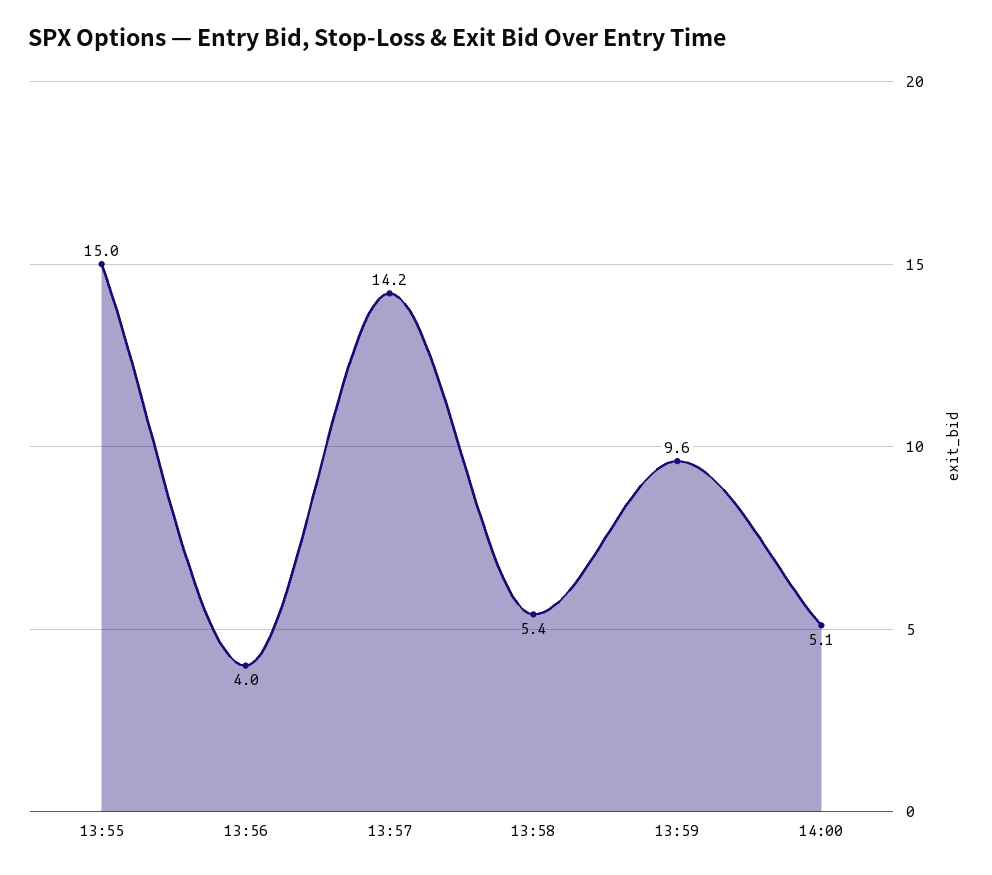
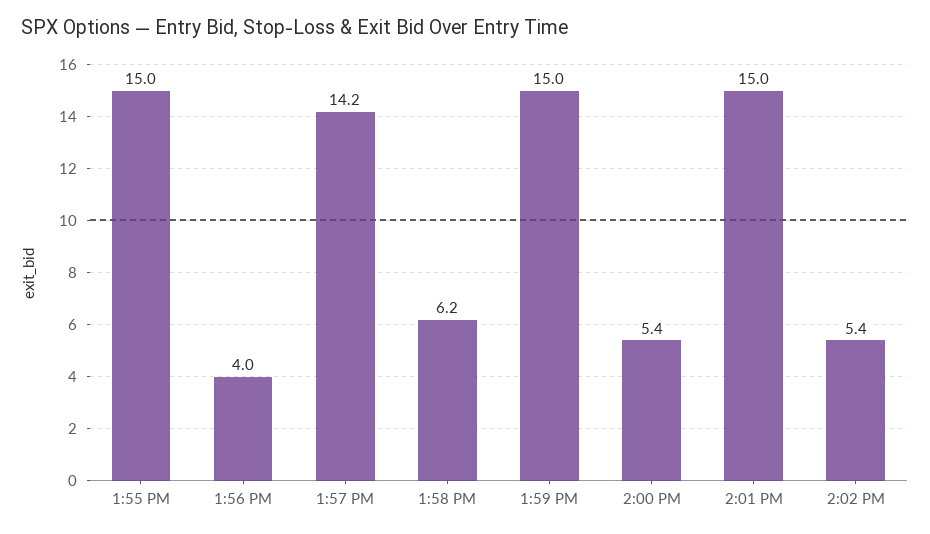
13:58: 5.4 -> 6.2
13:59: 9.6 -> 15
14:00: 5.1 -> 5.4
2:01 PM: none -> 15
2:02 PM: none -> 5.4

